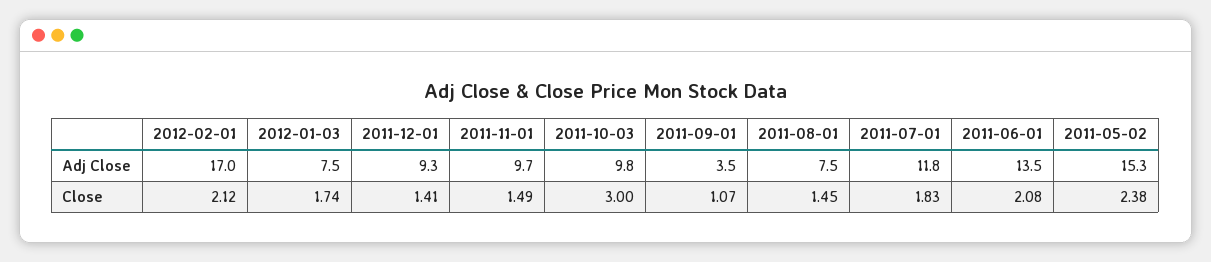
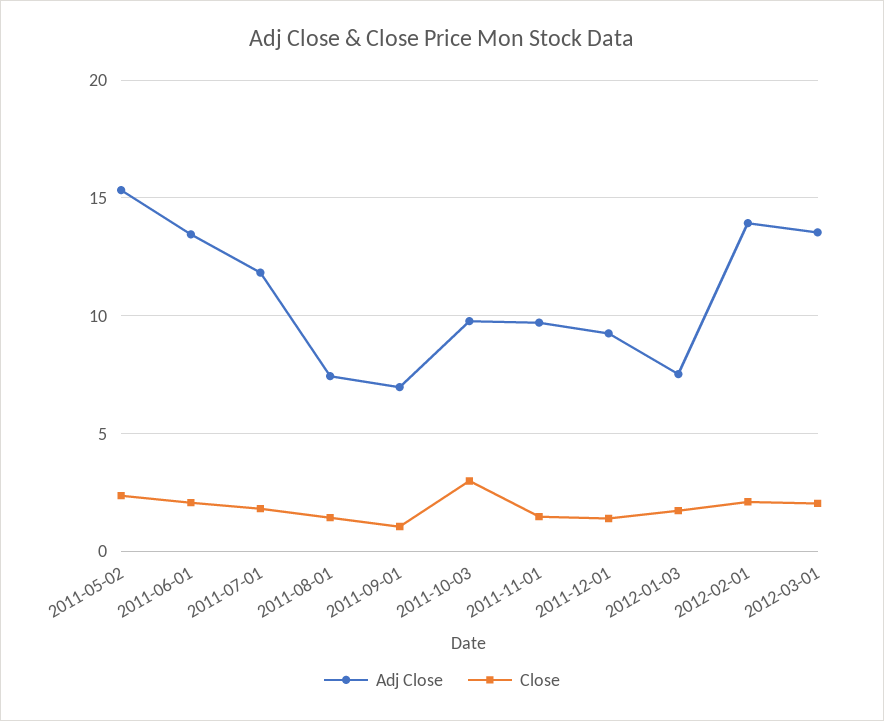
Adj Close, 2012-02-01: 17 -> 14
Adj Close, 2011-09-01: 3.5 -> 7
Adj Close, 2012-03-01: none -> 13.5
Close, 2012-03-01: none -> 2

